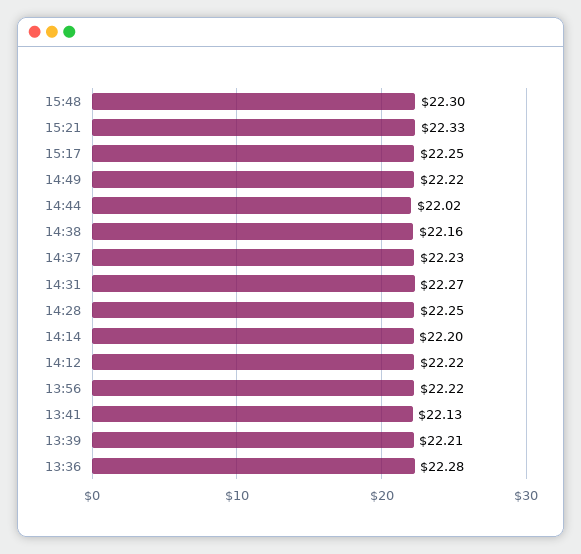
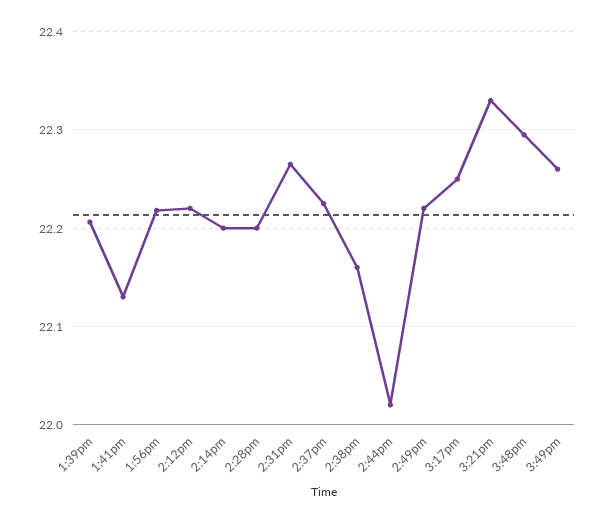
14:28: 22.25 -> 22.2
13:36: 22.28 -> none
3:49pm: none -> 22.26

